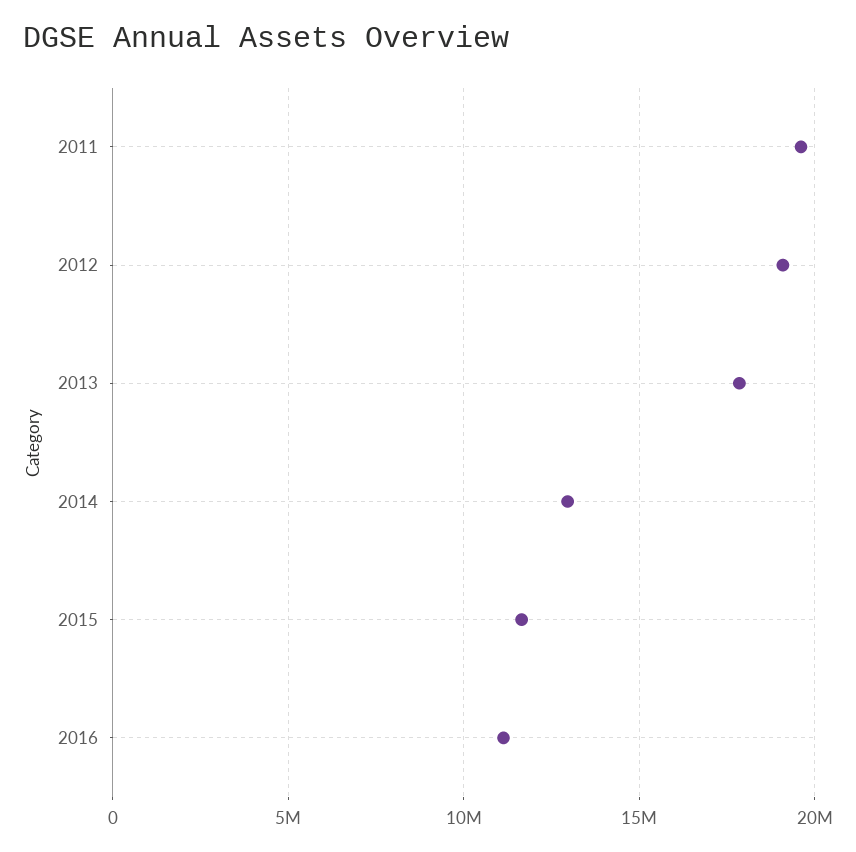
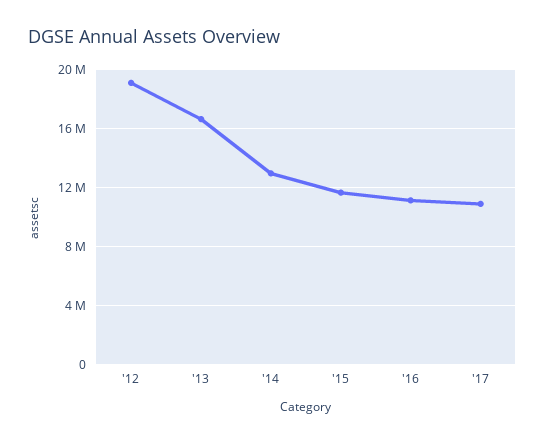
2011: 19500000 -> none
2013: 18000000 -> 16500000
'17: none -> 11000000

